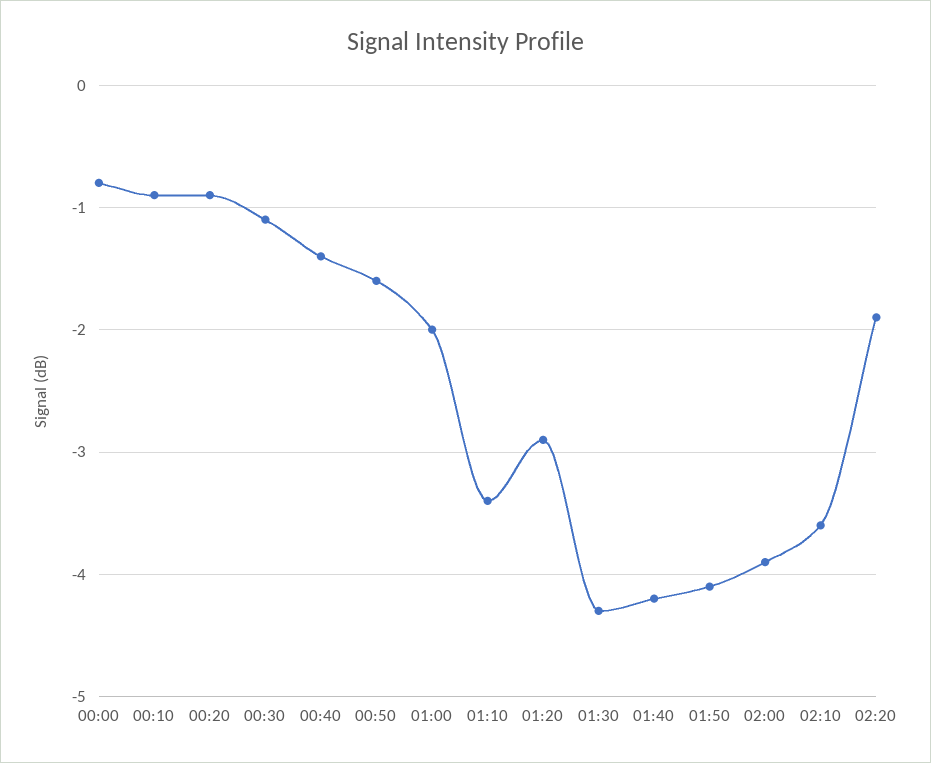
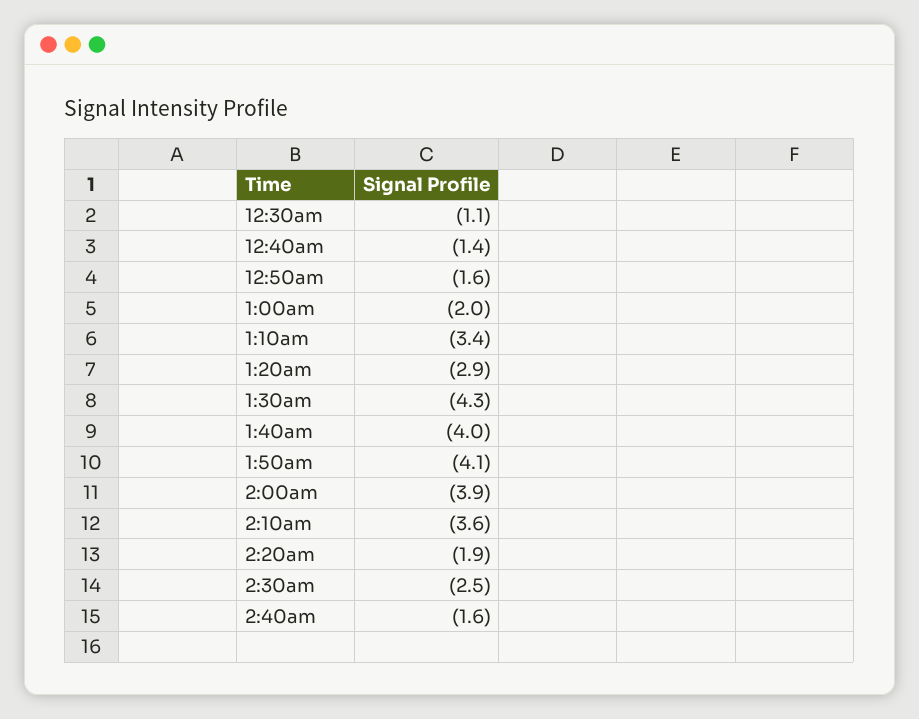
00:00: -0.8 -> none
00:10: -0.9 -> none
00:20: -0.9 -> none
01:40: -4.2 -> -4
2:30am: none -> -2.5
2:40am: none -> -1.6

